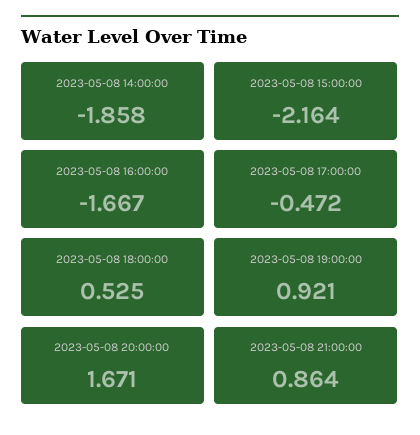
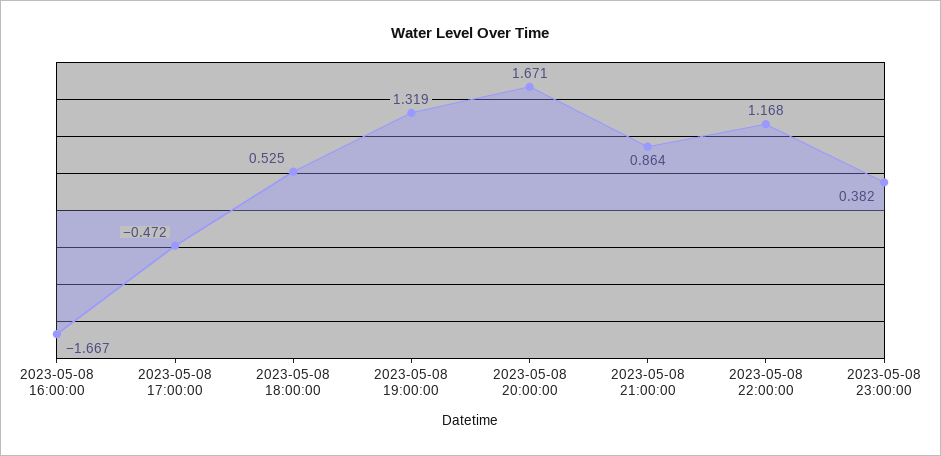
2023-05-08 14:00:00: -1.858 -> none
2023-05-08 15:00:00: -2.164 -> none
2023-05-08 19:00:00: 0.921 -> 1.319
2023-05-08 22:00:00: none -> 1.168
2023-05-08 23:00:00: none -> 0.382

